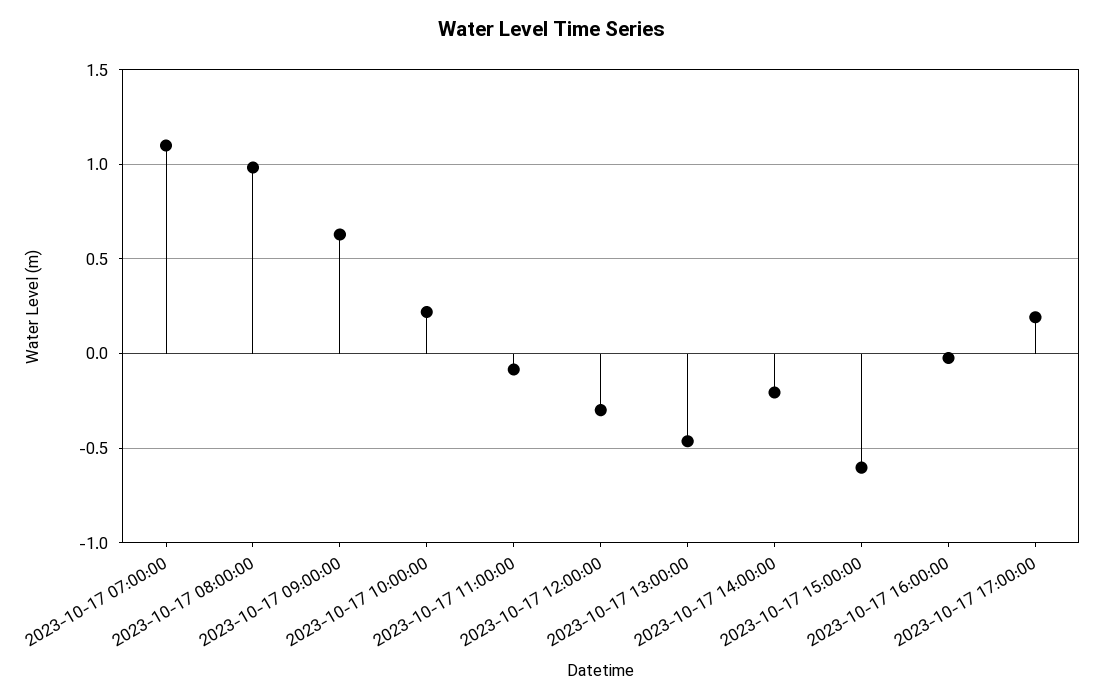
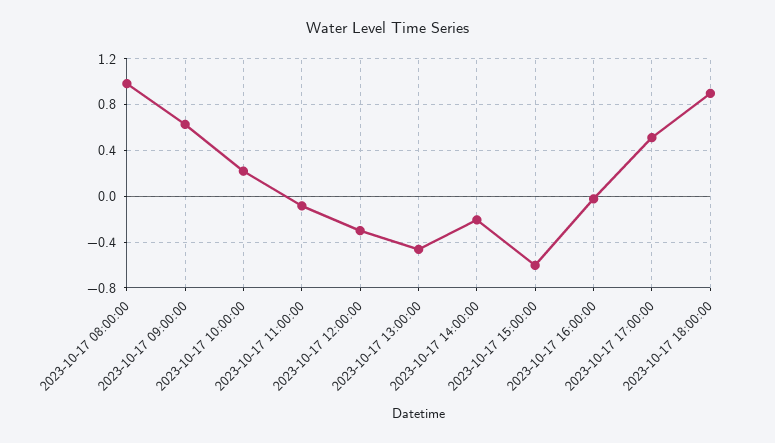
2023-10-17 07:00:00: 1.1 -> none
2023-10-17 17:00:00: 0.2 -> 0.5
2023-10-17 18:00:00: none -> 0.9

